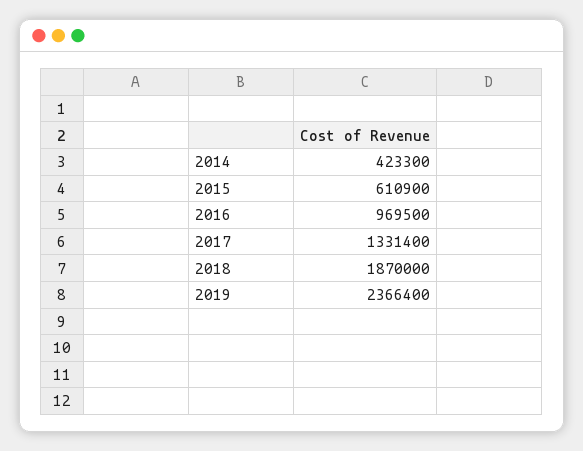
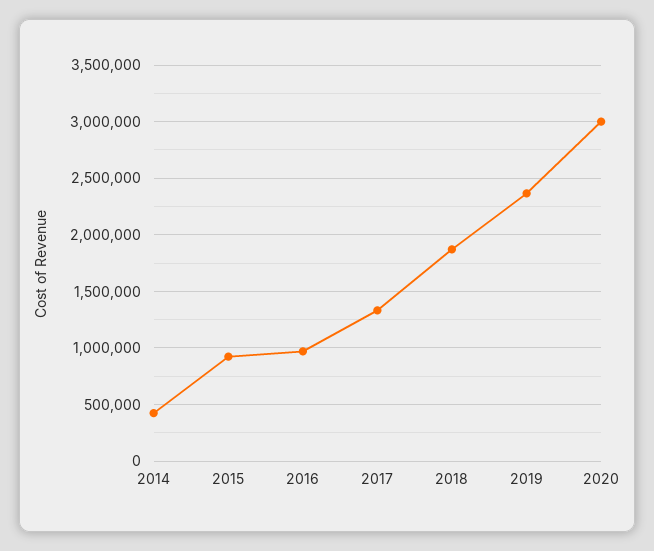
2015: 610900 -> 900000
2020: none -> 3000000

